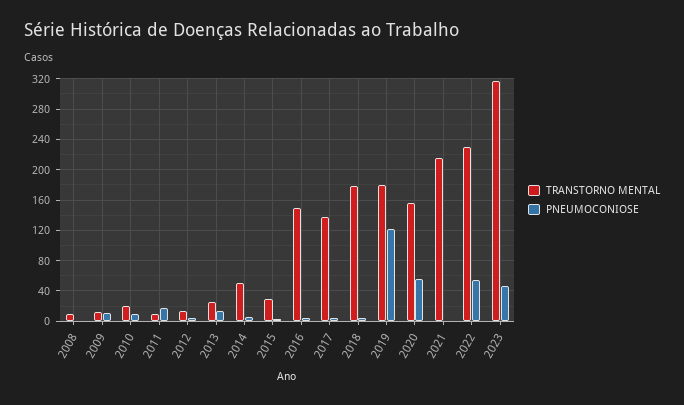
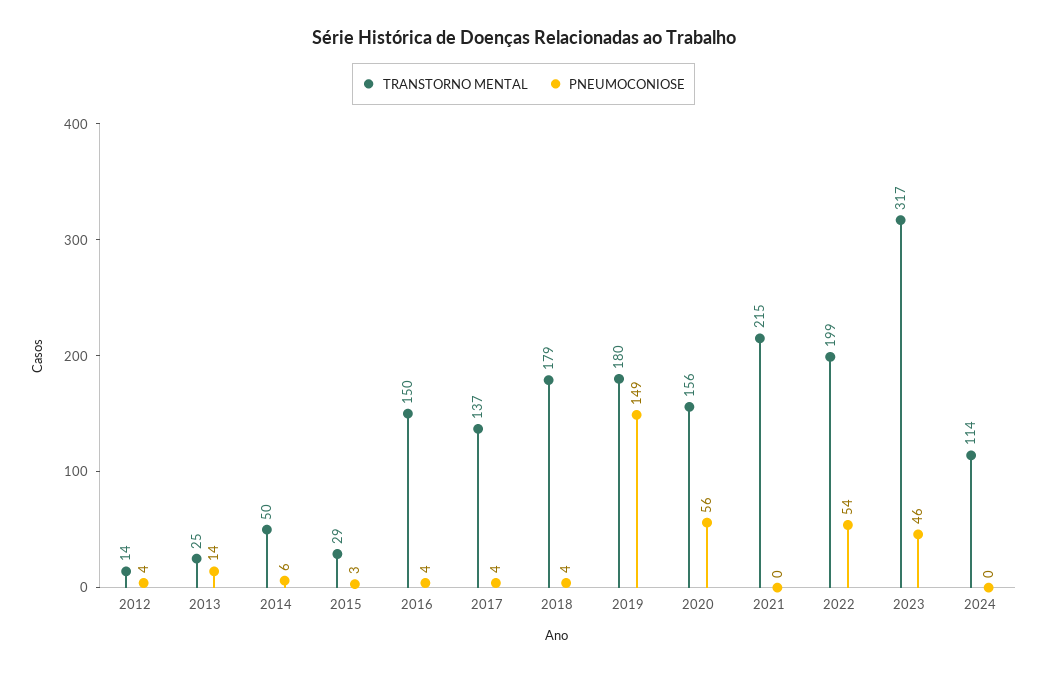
TRANSTORNO MENTAL, 2008: 10 -> none
PNEUMOCONIOSE, 2008: 0 -> none
TRANSTORNO MENTAL, 2009: 10 -> none
PNEUMOCONIOSE, 2009: 10 -> none
TRANSTORNO MENTAL, 2010: 20 -> none
PNEUMOCONIOSE, 2010: 10 -> none
TRANSTORNO MENTAL, 2011: 10 -> none
PNEUMOCONIOSE, 2011: 20 -> none
PNEUMOCONIOSE, 2019: 120 -> 149
TRANSTORNO MENTAL, 2022: 230 -> 199
TRANSTORNO MENTAL, 2024: none -> 114
PNEUMOCONIOSE, 2024: none -> 0

